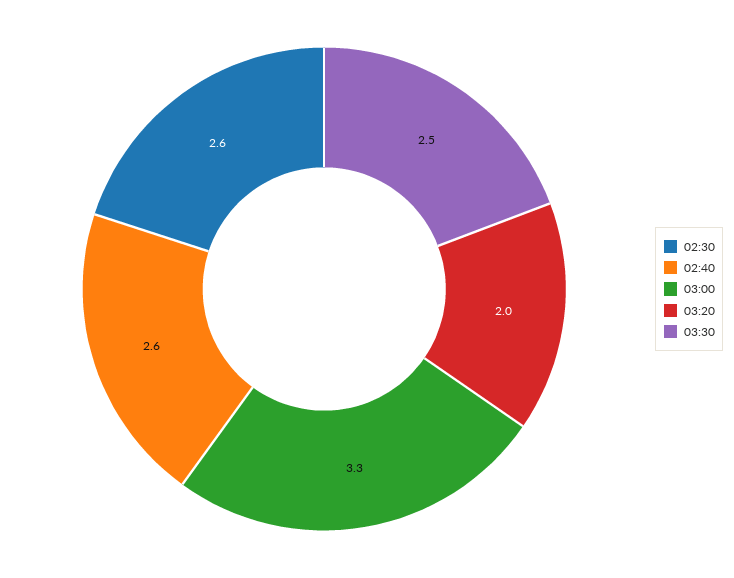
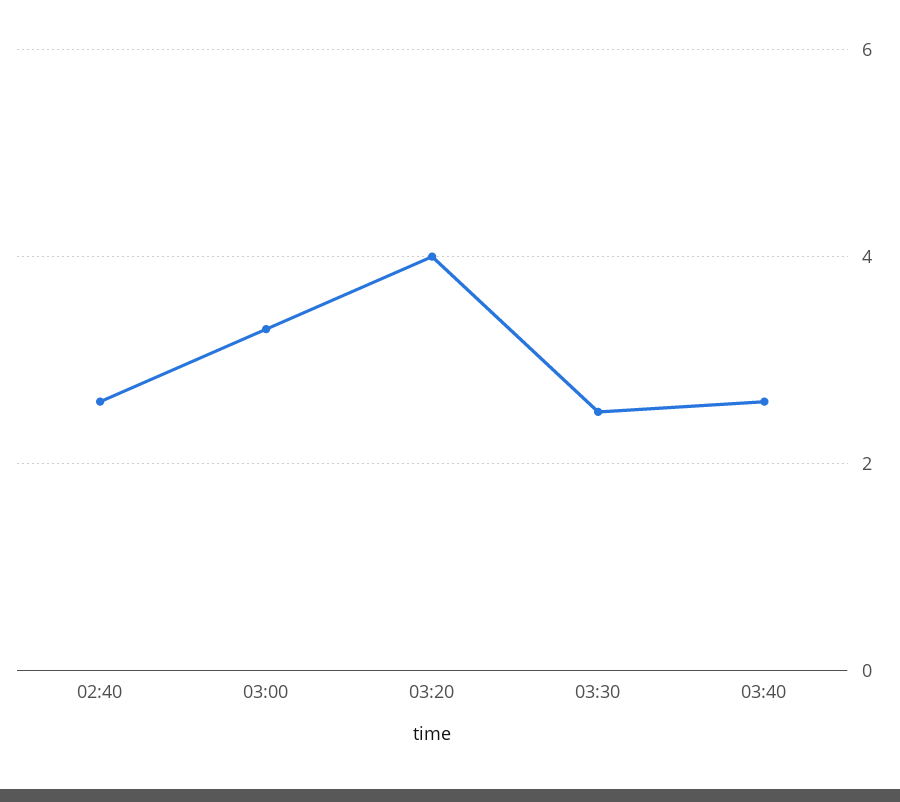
02:30: 2.6 -> none
03:20: 2 -> 4
03:40: none -> 2.5

